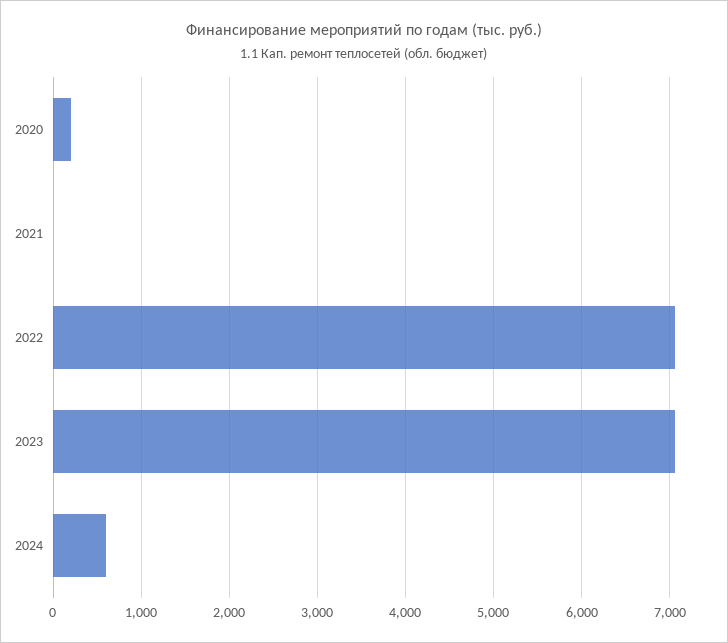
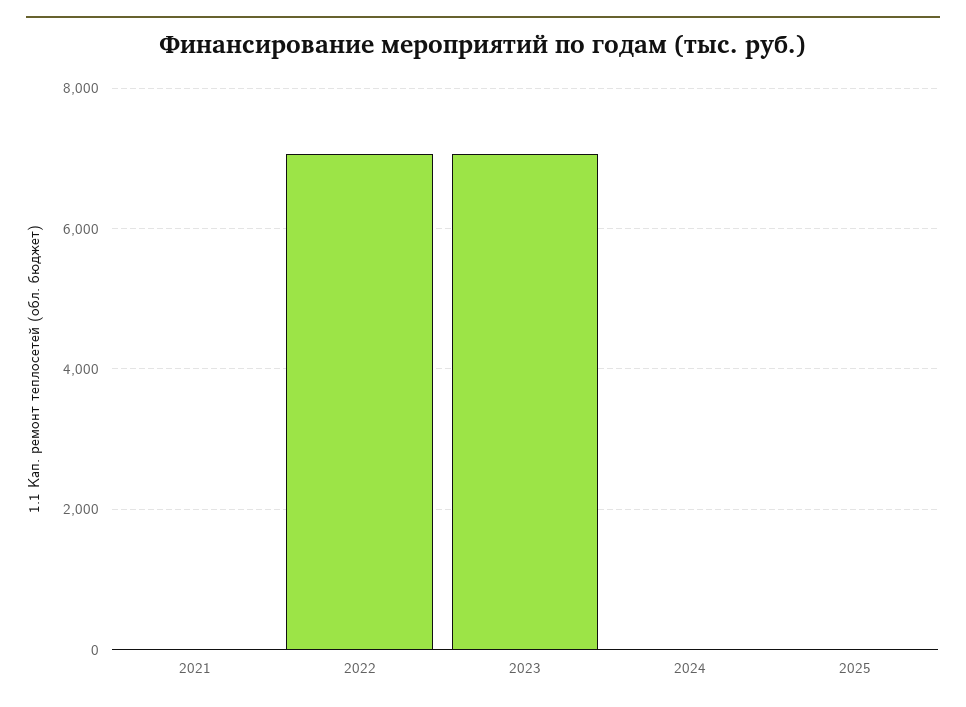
2020: 200 -> none
2024: 600 -> 0
2025: none -> 0

